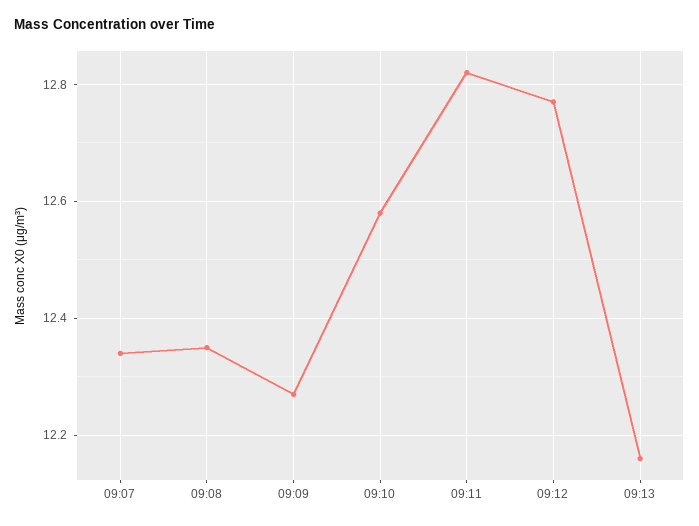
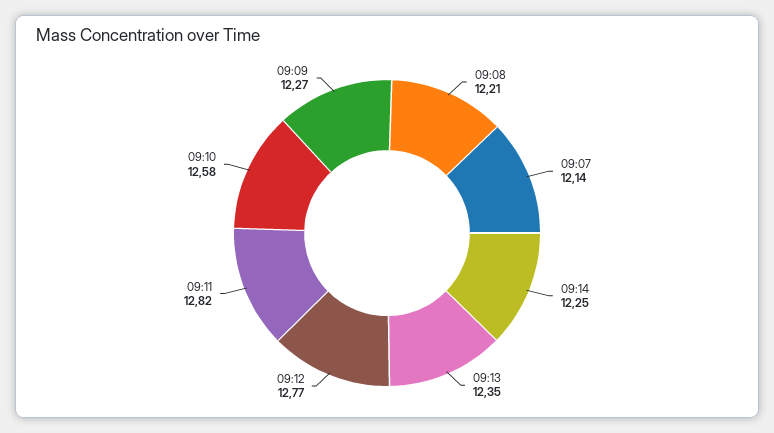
09:07: 12.35 -> 12.14
09:08: 12.35 -> 12.21
09:13: 12.15 -> 12.35
09:14: none -> 12.25

